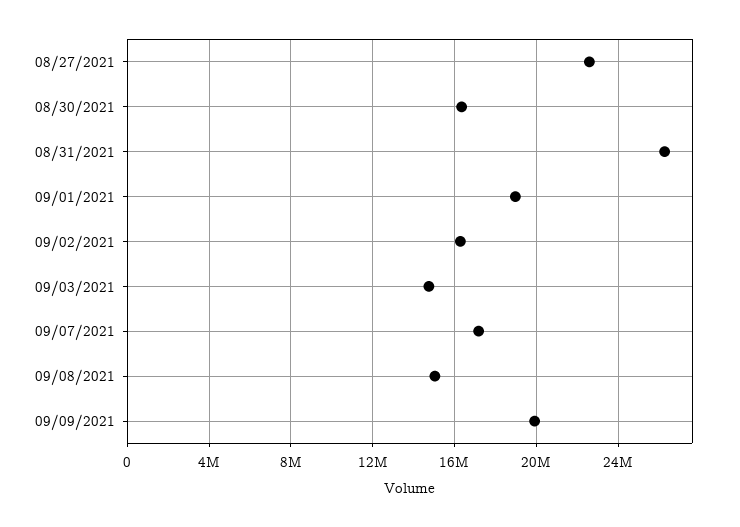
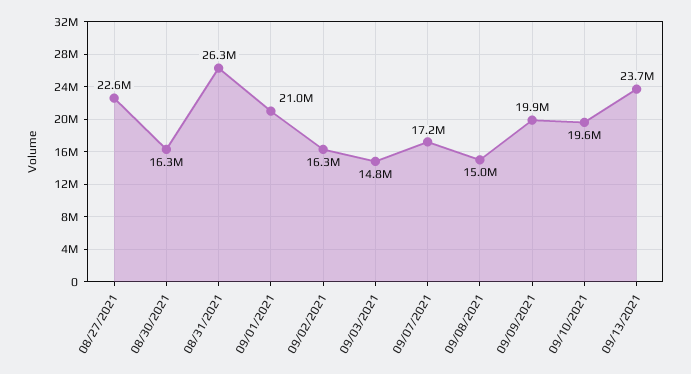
09/01/2021: 19000000 -> 21000000
09/10/2021: none -> 19600000
09/13/2021: none -> 23700000

